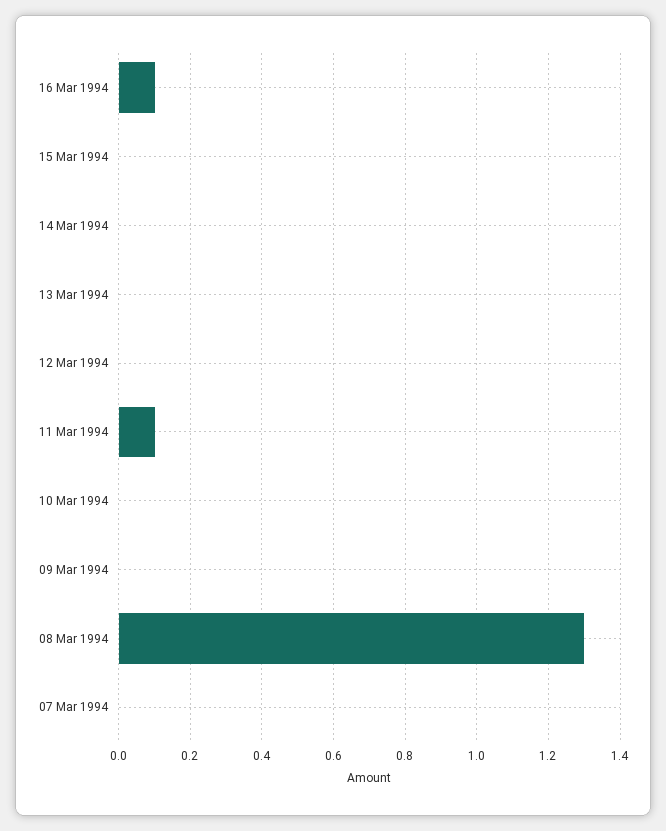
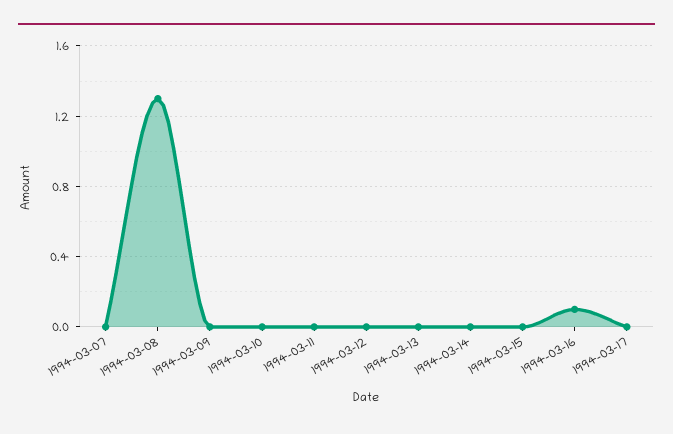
11 Mar 1994: 0.1 -> 0
1994-03-17: none -> 0

